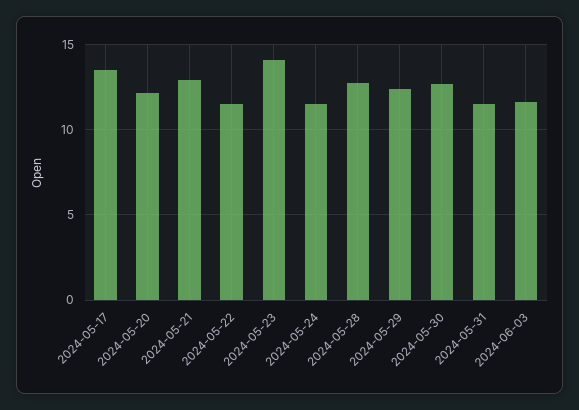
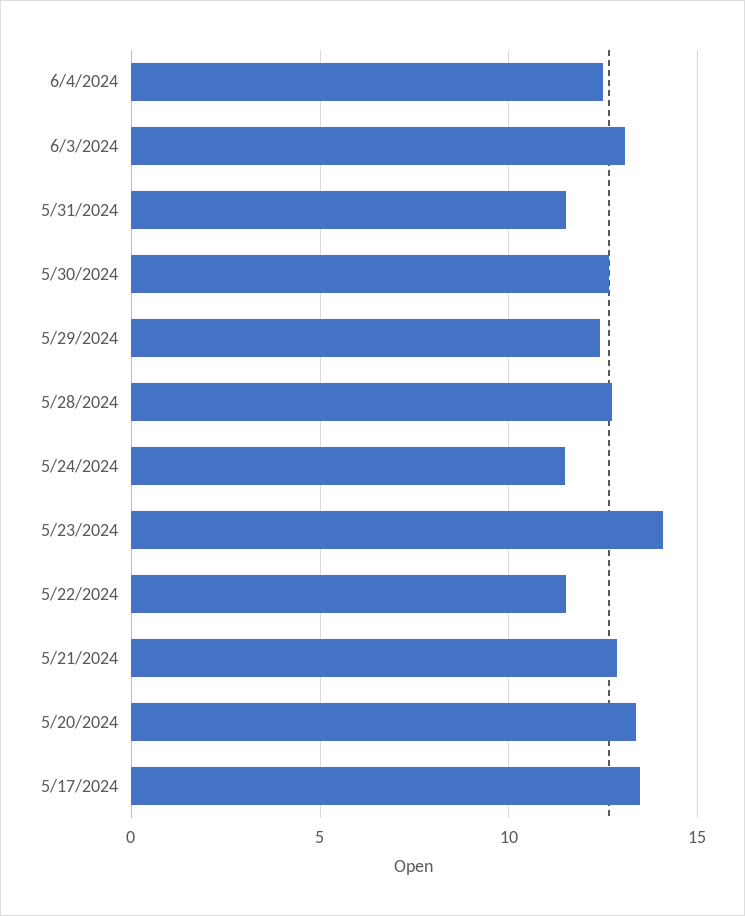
2024-05-20: 12 -> 13.5
2024-06-03: 11.5 -> 13
6/4/2024: none -> 12.5

